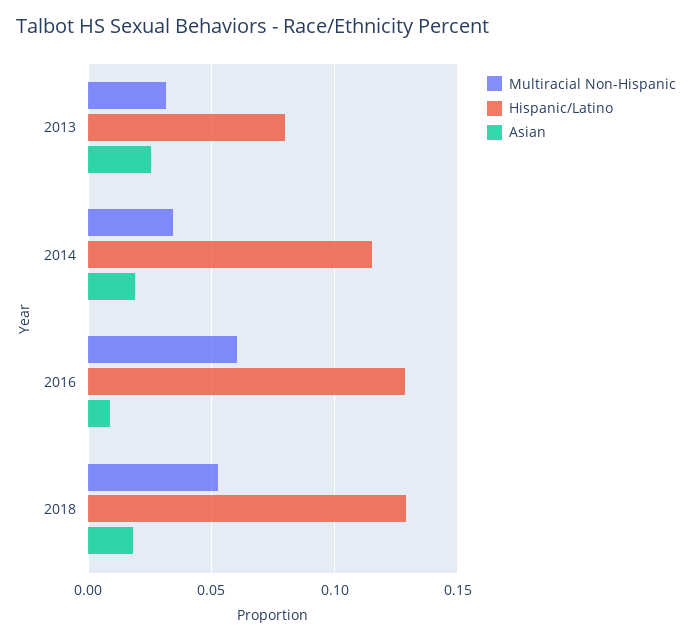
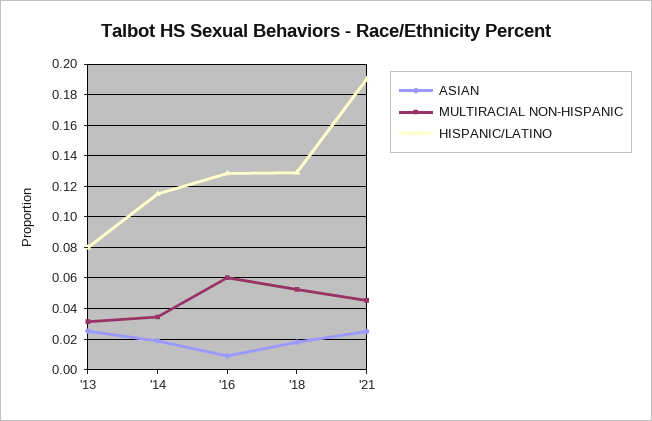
Asian, '21: none -> 0.025
Multiracial Non-Hispanic, '21: none -> 0.045
Hispanic/Latino, '21: none -> 0.19

